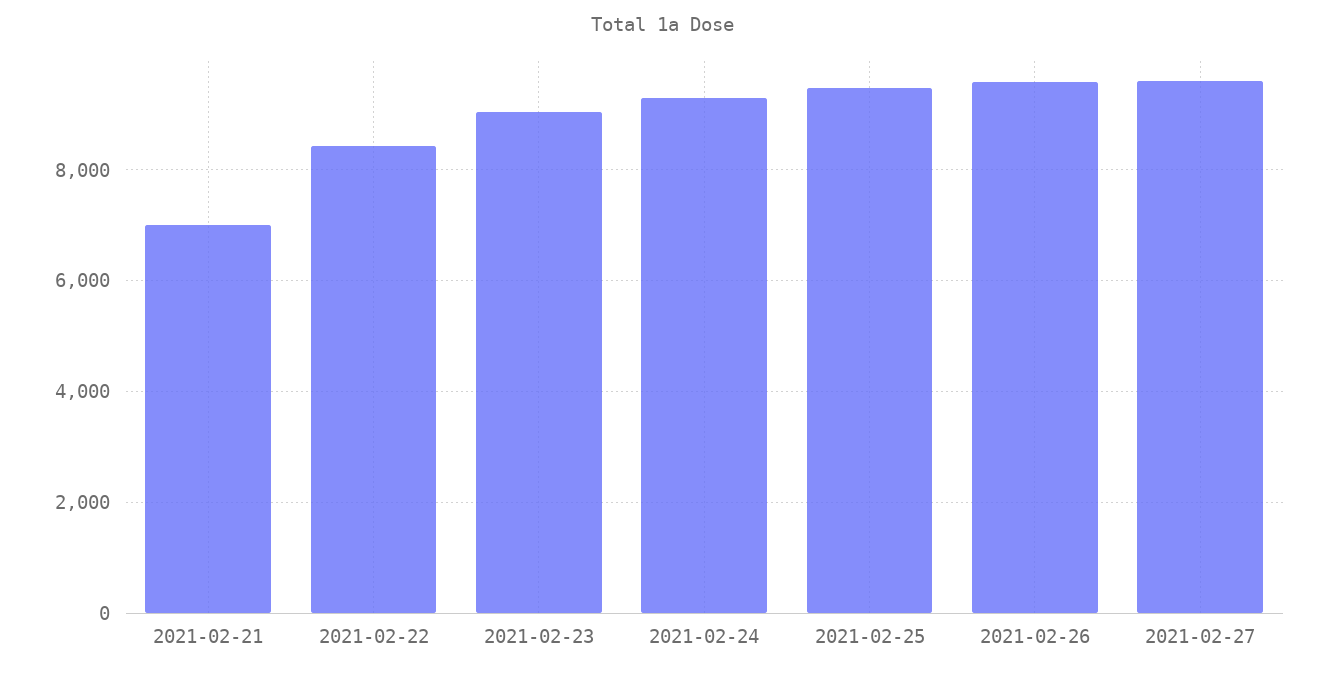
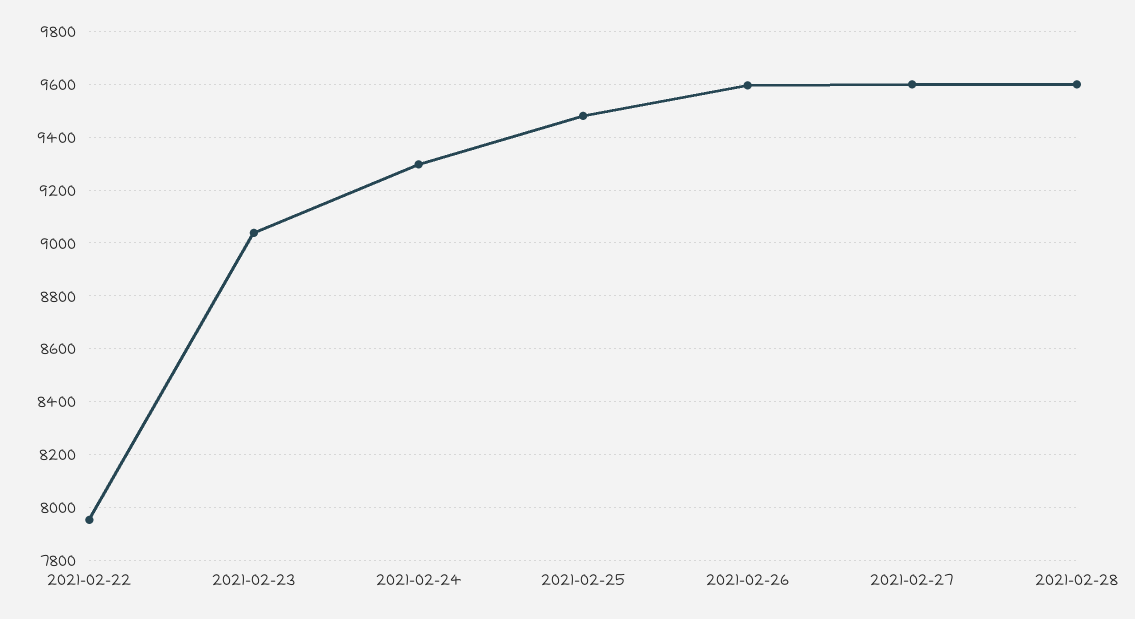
2021-02-21: 7000 -> none
2021-02-22: 8400 -> 7950
2021-02-28: none -> 9600

